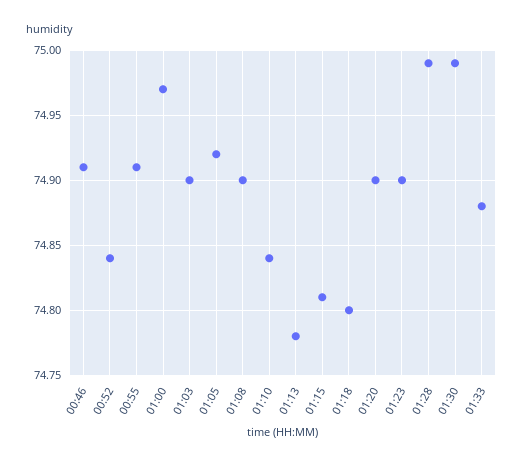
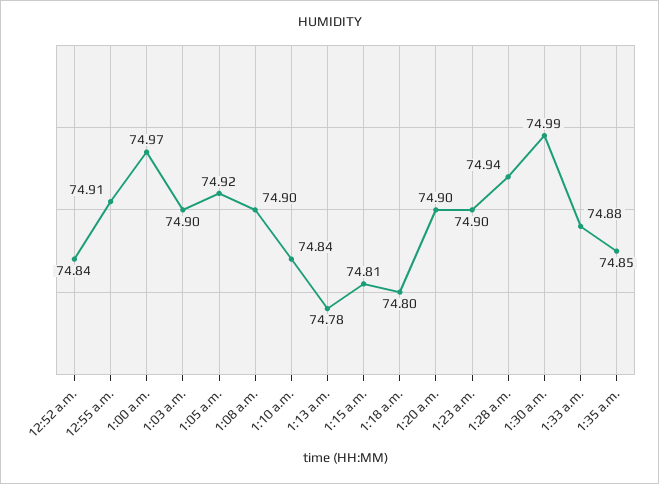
00:46: 74.91 -> none
01:28: 74.99 -> 74.94
1:35 a.m.: none -> 74.85

